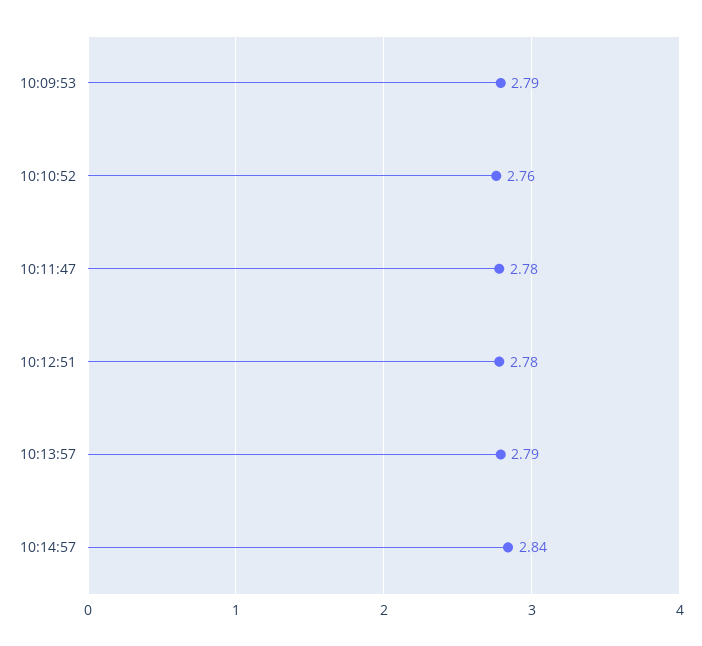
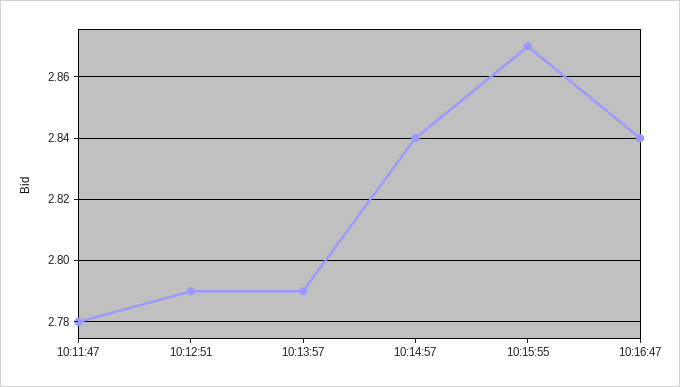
10:09:53: 2.79 -> none
10:10:52: 2.76 -> none
10:12:51: 2.78 -> 2.79
10:15:55: none -> 2.87
10:16:47: none -> 2.84

